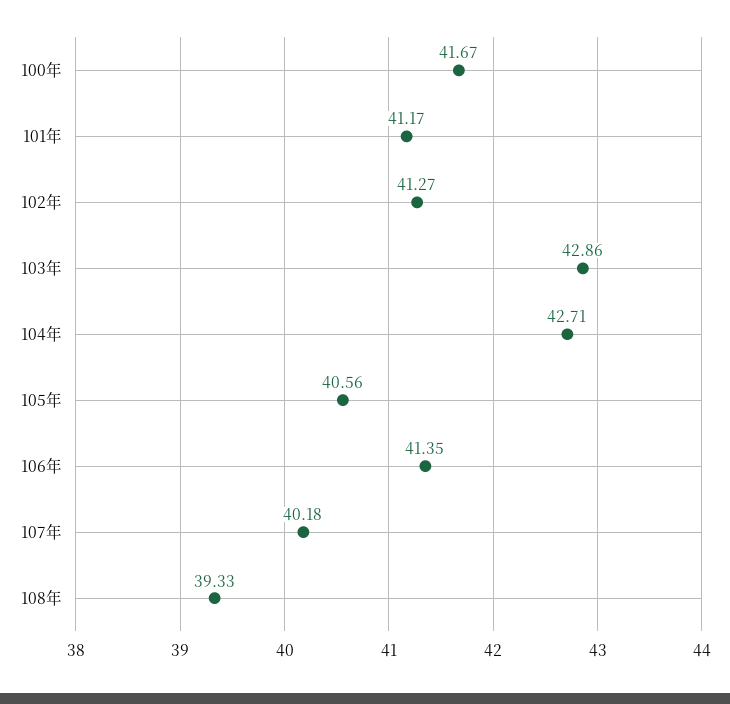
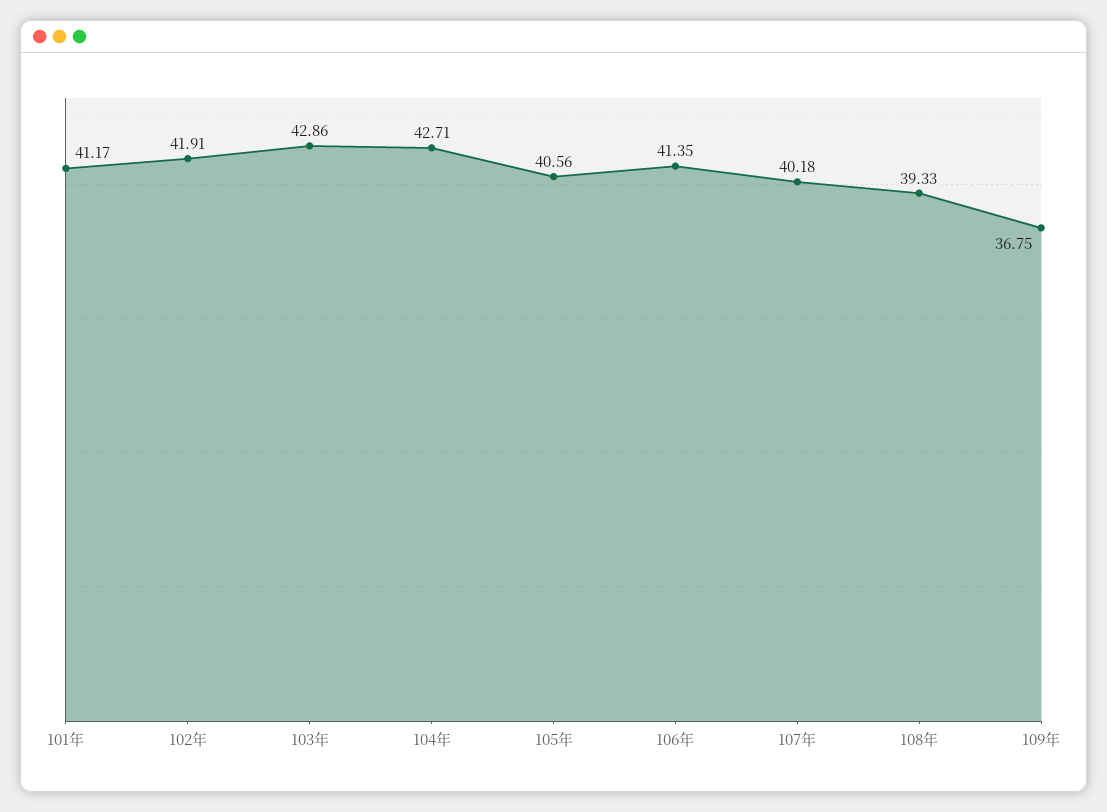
100年: 41.67 -> none
102年: 41.27 -> 41.91
109年: none -> 36.75

